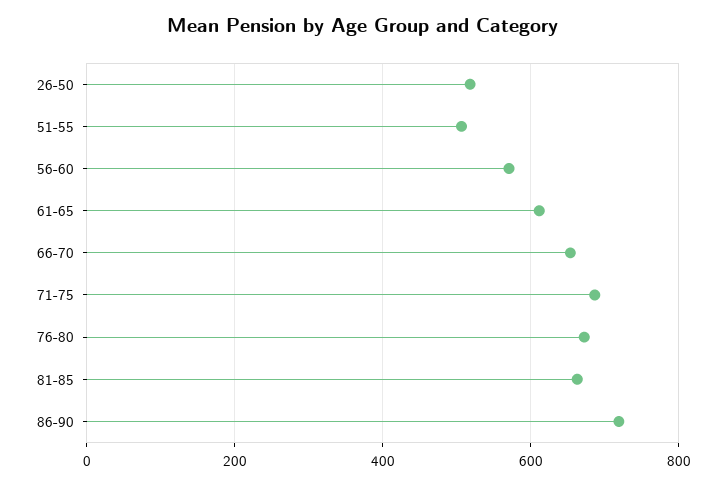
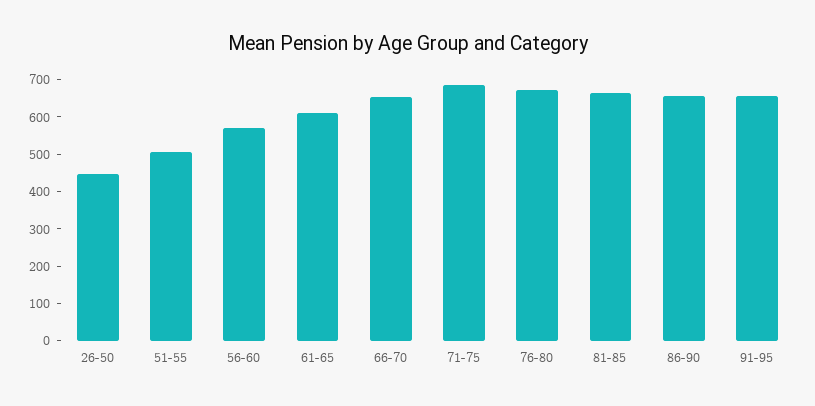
26-50: 520 -> 450
86-90: 720 -> 650
91-95: none -> 650

